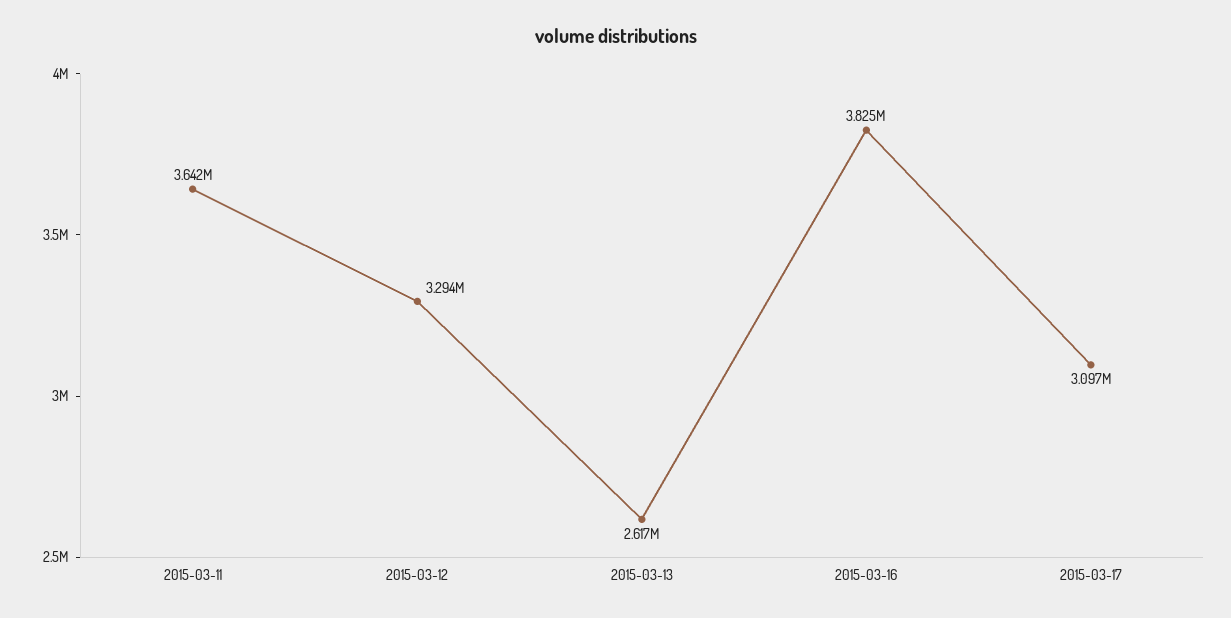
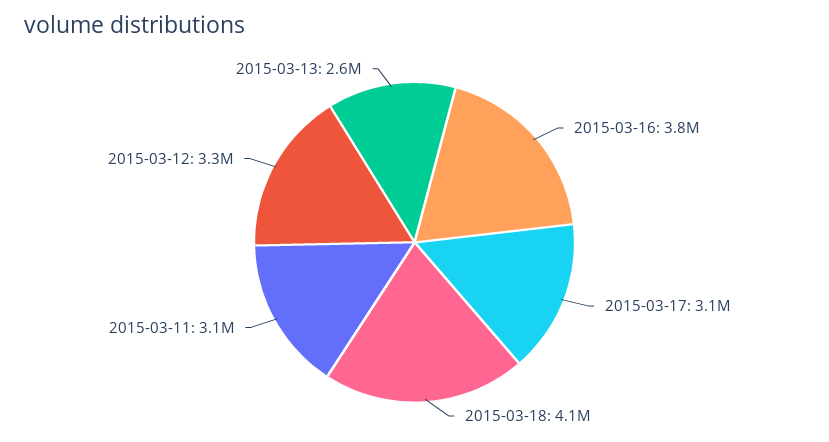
2015-03-11: 3642000 -> 3100000
2015-03-18: none -> 4100000

